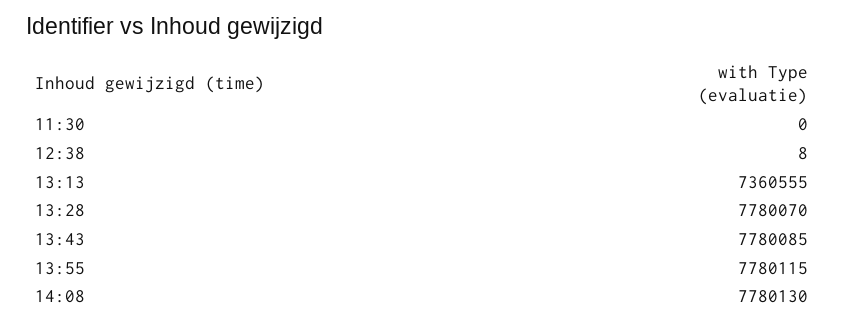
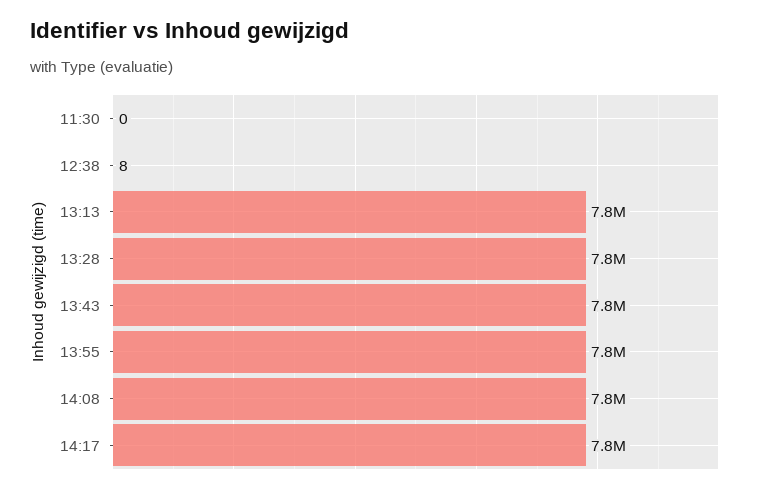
13:13: 7360555 -> 7800000
14:17: none -> 7800000

